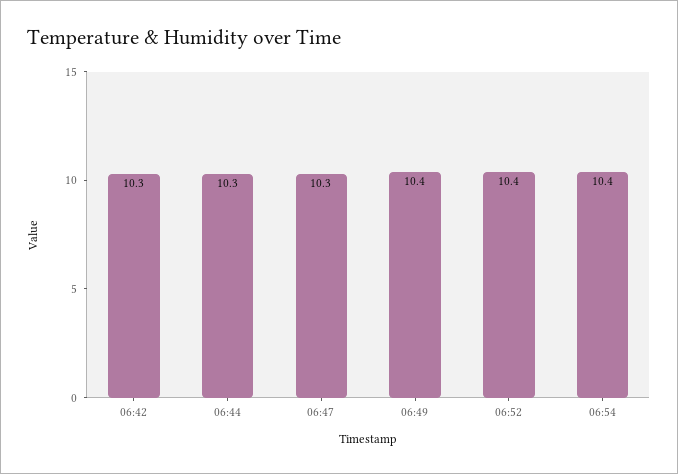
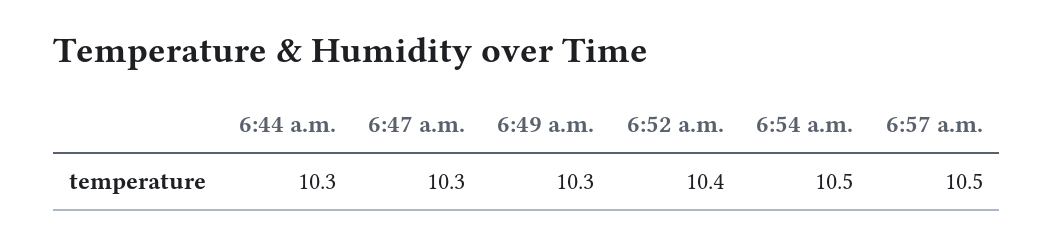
06:42: 10.3 -> none
06:49: 10.4 -> 10.3
06:54: 10.4 -> 10.5
6:57 a.m.: none -> 10.5

